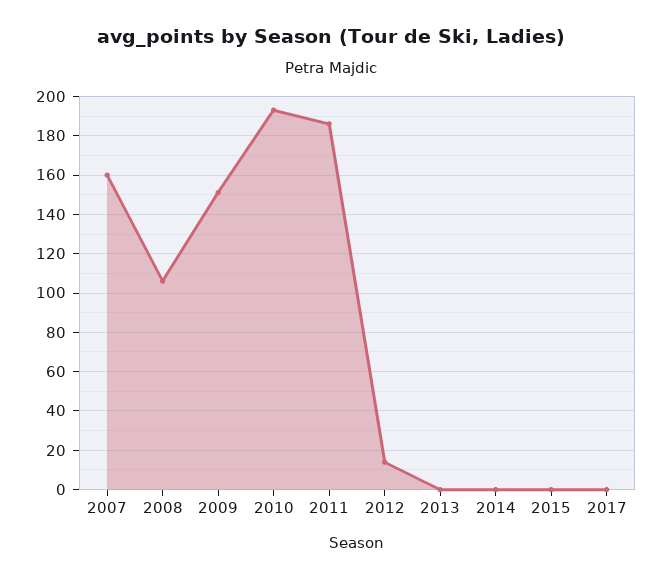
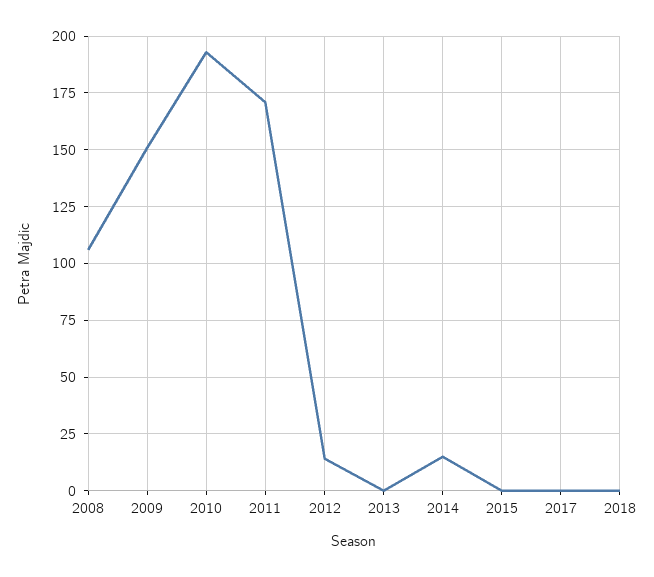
2007: 160 -> none
2011: 185 -> 170
2014: 0 -> 15
2018: none -> 0

